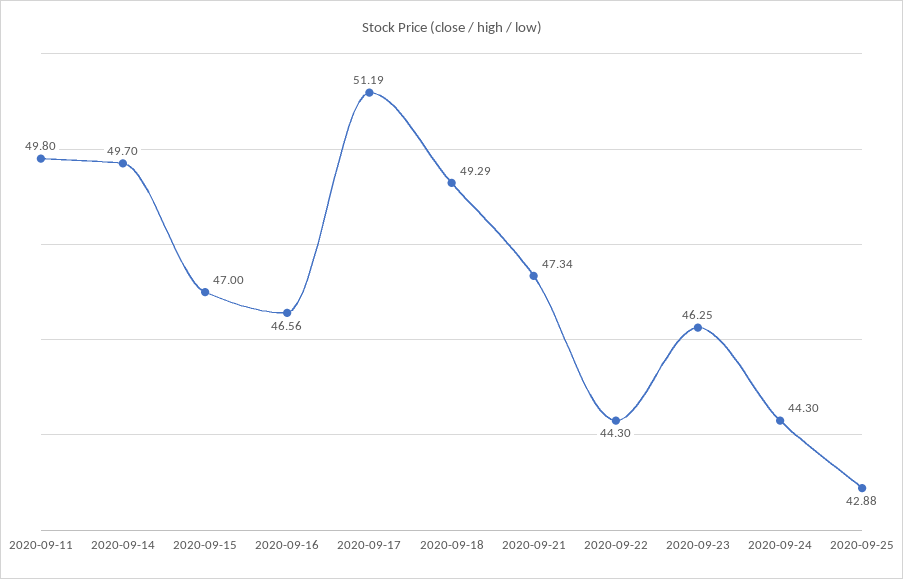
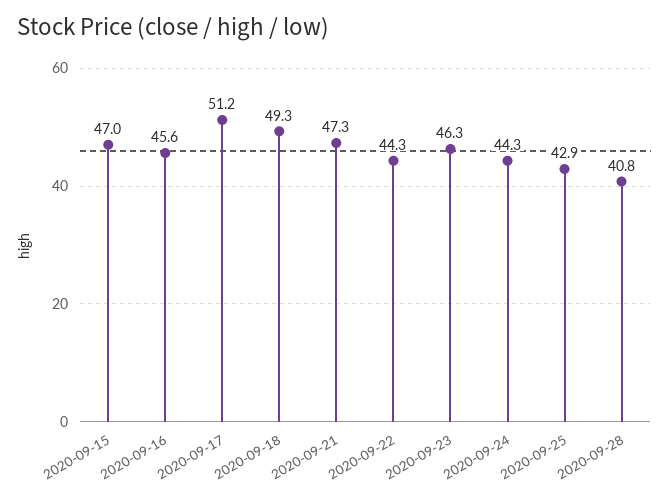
2020-09-11: 49.8 -> none
2020-09-14: 49.7 -> none
2020-09-16: 46.56 -> 45.6
2020-09-28: none -> 40.8

